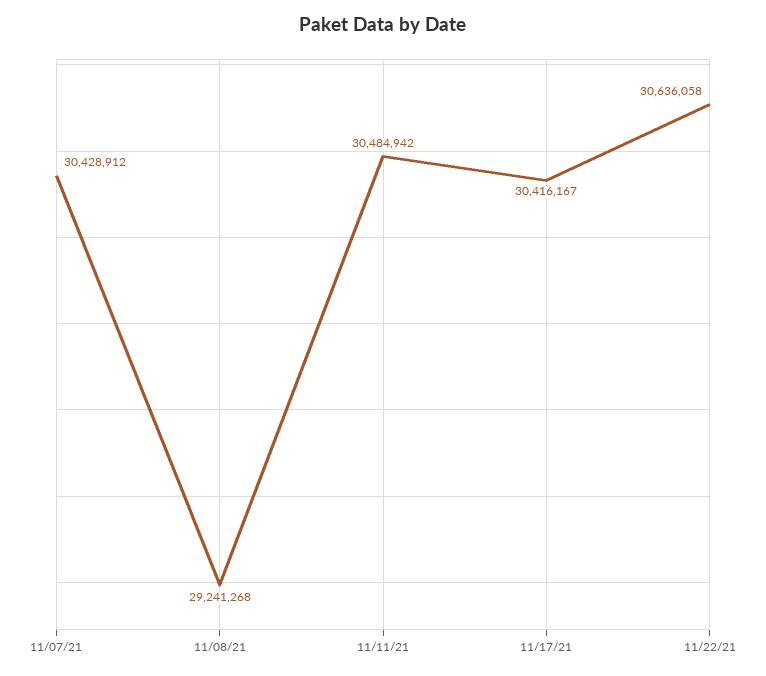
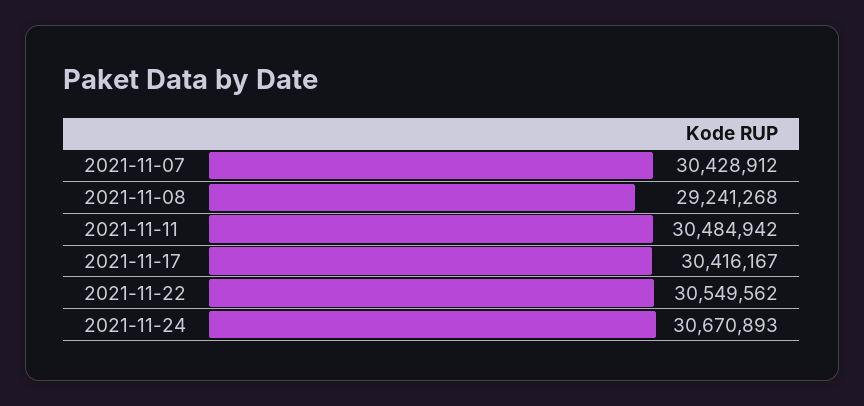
11/22/21: 30636058 -> 30549562
2021-11-24: none -> 30670893

